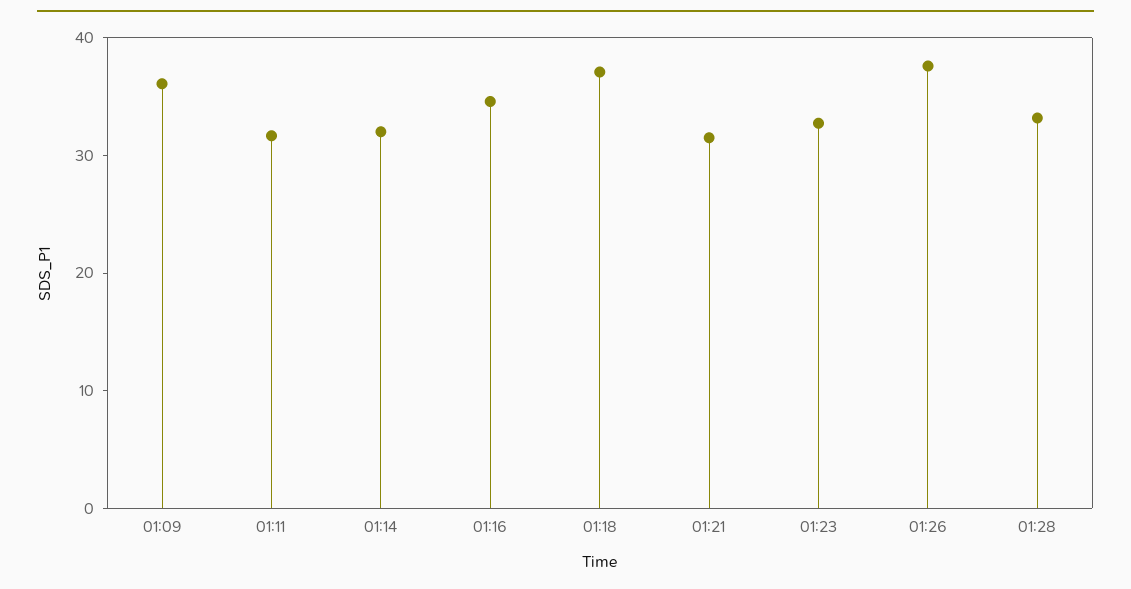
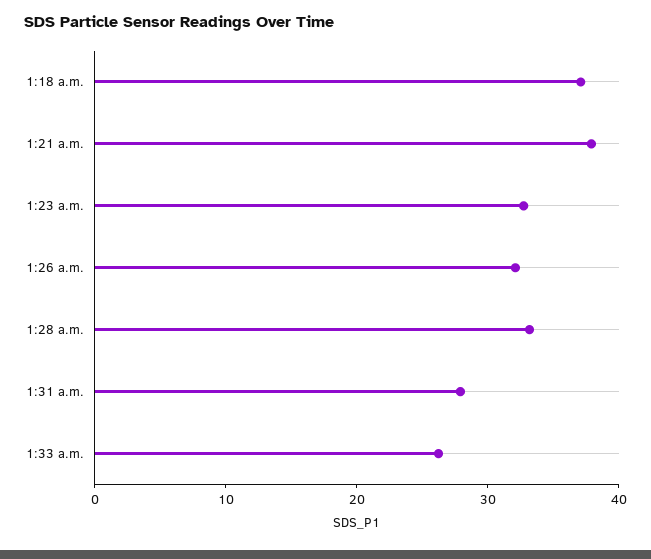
01:09: 36 -> none
01:11: 32 -> none
01:14: 32 -> none
01:16: 34 -> none
01:21: 32 -> 38
01:26: 38 -> 32
1:31 a.m.: none -> 28
1:33 a.m.: none -> 26

